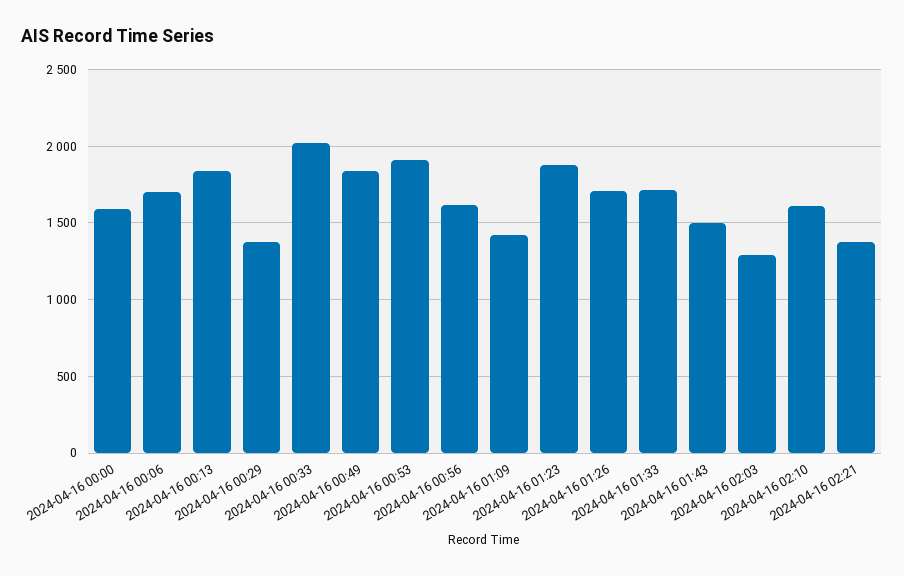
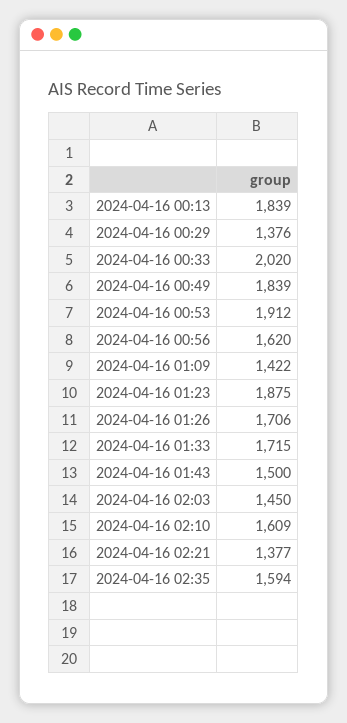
2024-04-16 00:00: 1600 -> none
2024-04-16 00:06: 1700 -> none
2024-04-16 02:03: 1300 -> 1450
2024-04-16 02:35: none -> 1594

